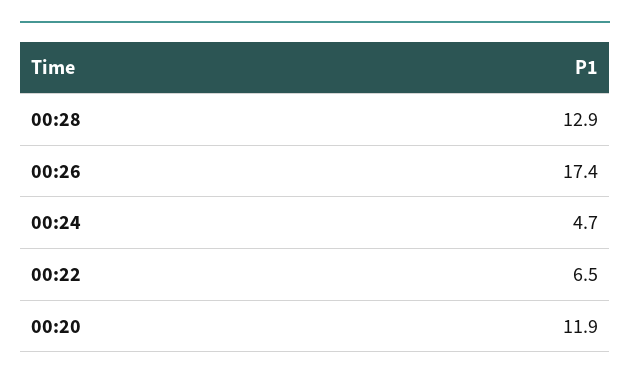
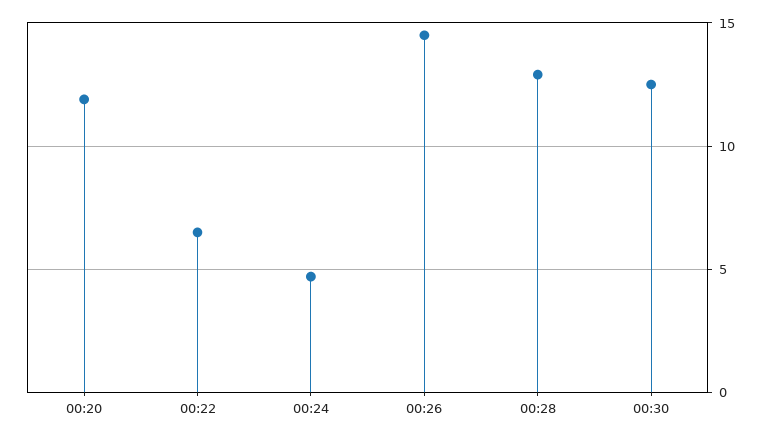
00:26: 17.4 -> 14.5
00:30: none -> 12.5

